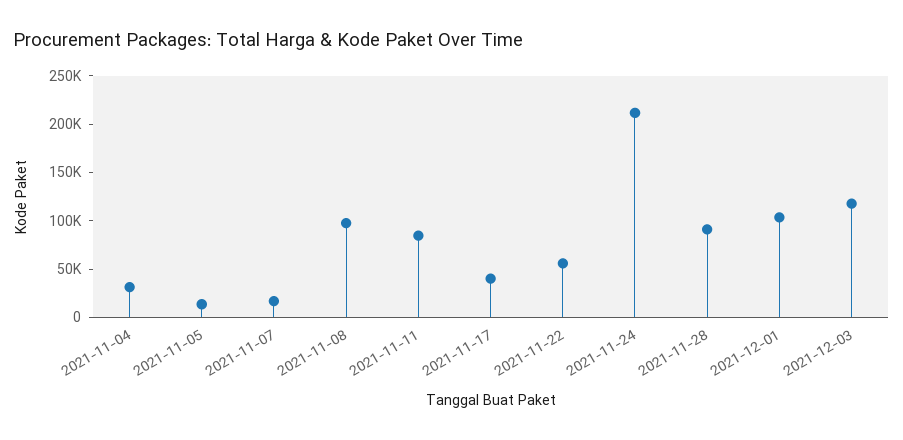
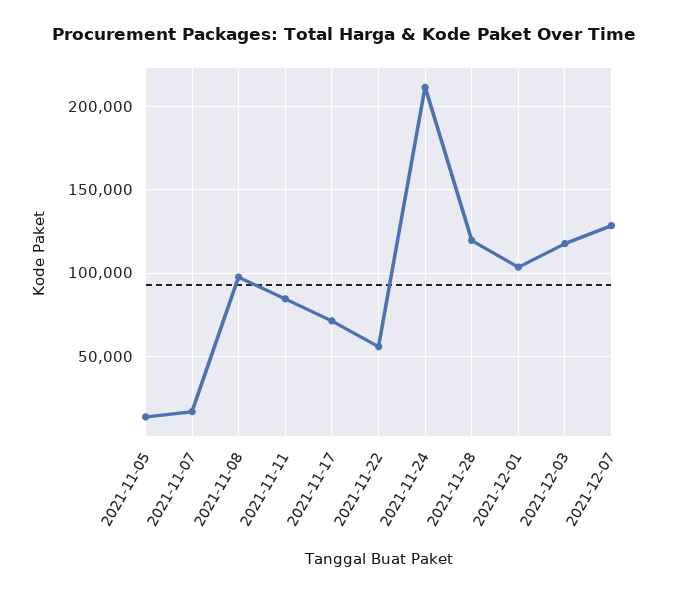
2021-11-04: 30000 -> none
2021-11-17: 40000 -> 70000
2021-11-28: 90000 -> 120000
2021-12-07: none -> 130000

